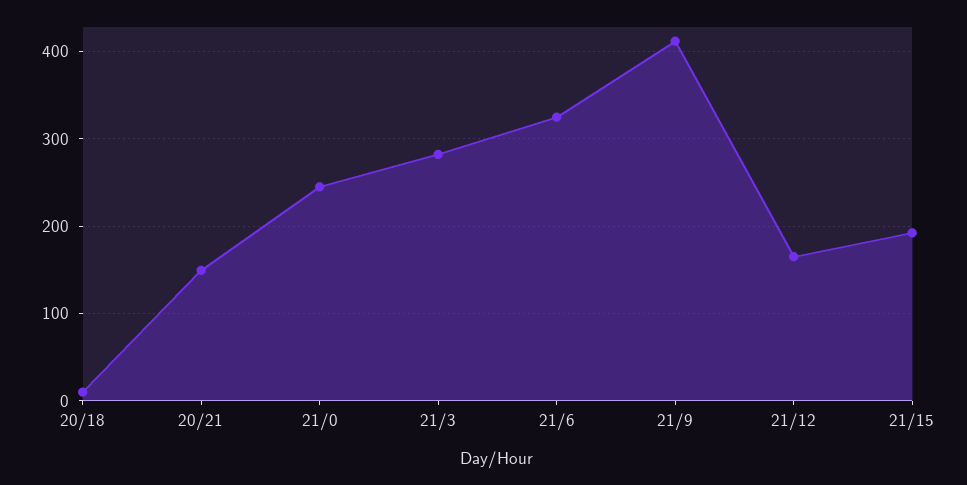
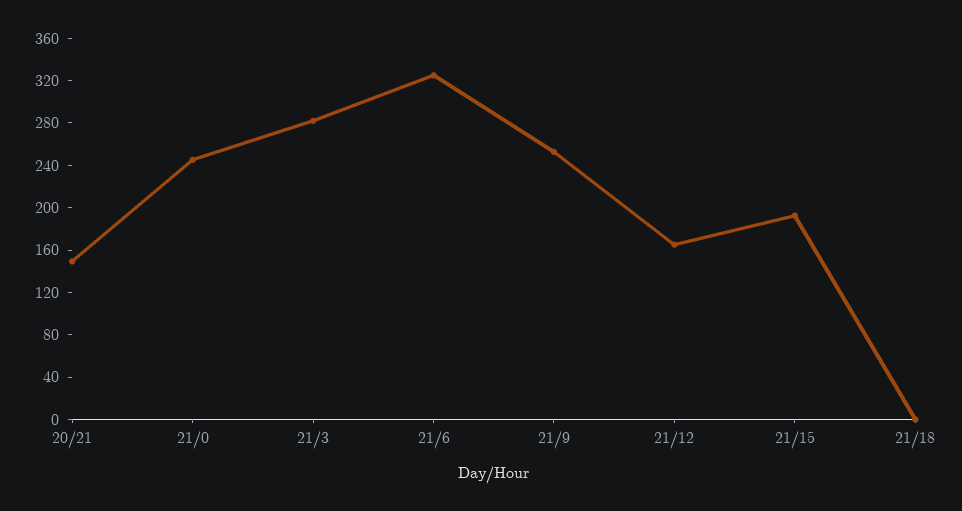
20/18: 10 -> none
21/9: 410 -> 250
21/18: none -> 0

